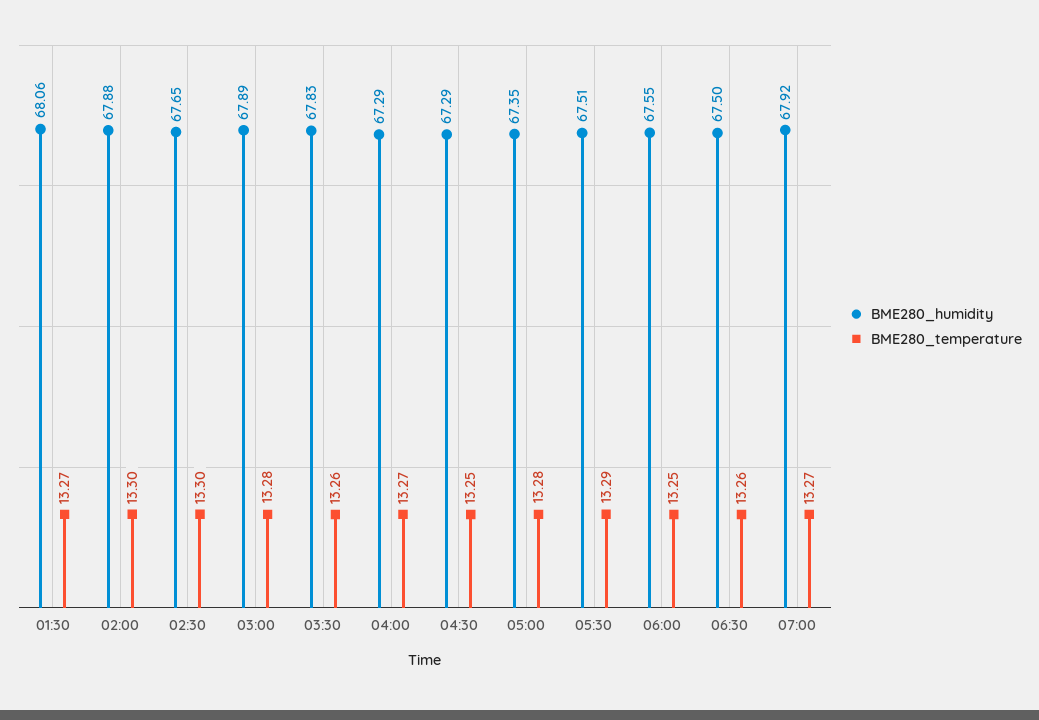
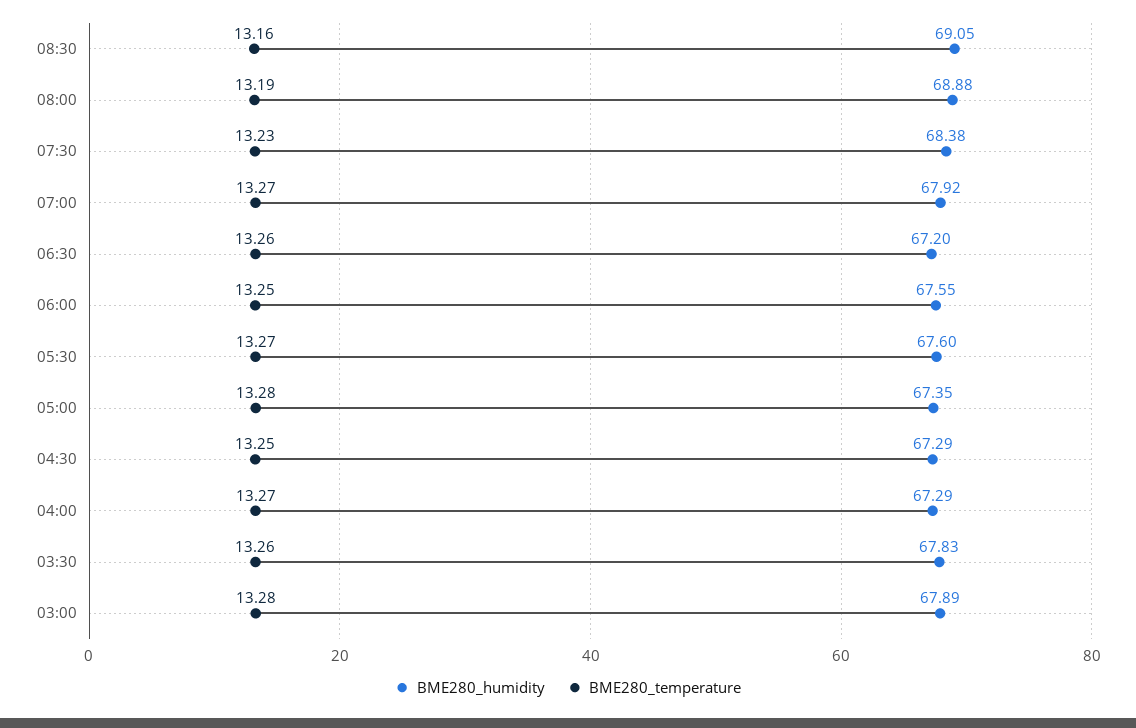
BME280_humidity, 01:30: 68.06 -> none
BME280_temperature, 01:30: 13.27 -> none
BME280_humidity, 02:00: 67.88 -> none
BME280_temperature, 02:00: 13.3 -> none
BME280_humidity, 02:30: 67.65 -> none
BME280_temperature, 02:30: 13.3 -> none
BME280_humidity, 05:30: 67.51 -> 67.6
BME280_temperature, 05:30: 13.29 -> 13.27
BME280_humidity, 06:30: 67.5 -> 67.2
BME280_humidity, 08:30: none -> 69.05
BME280_temperature, 08:30: none -> 13.16
BME280_humidity, 08:00: none -> 68.88
BME280_temperature, 08:00: none -> 13.19
BME280_humidity, 07:30: none -> 68.38
BME280_temperature, 07:30: none -> 13.23

